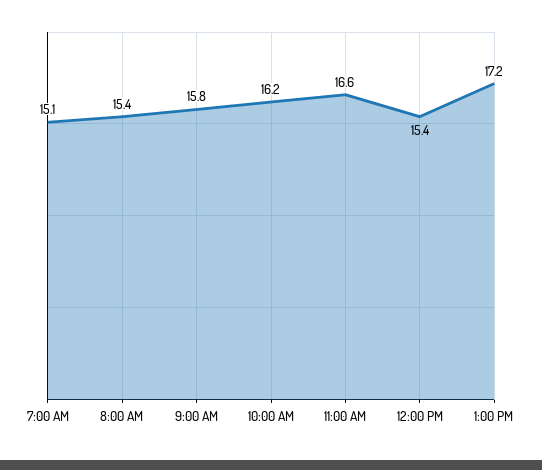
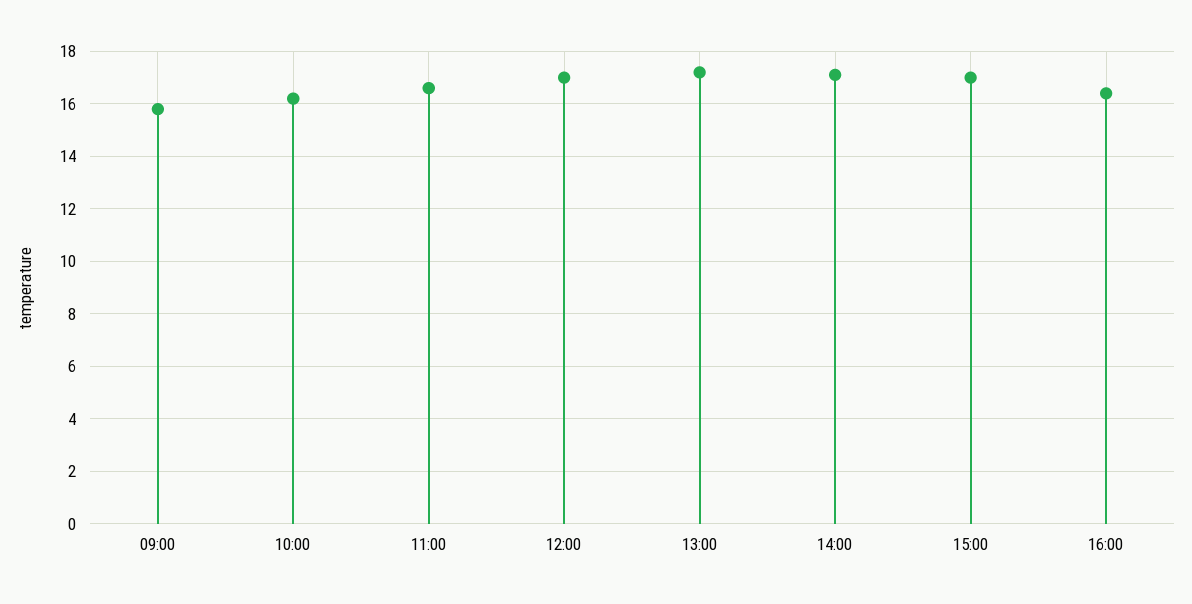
7:00 AM: 15.1 -> none
8:00 AM: 15.4 -> none
12:00 PM: 15.4 -> 17
14:00: none -> 17
15:00: none -> 17
16:00: none -> 16.5

